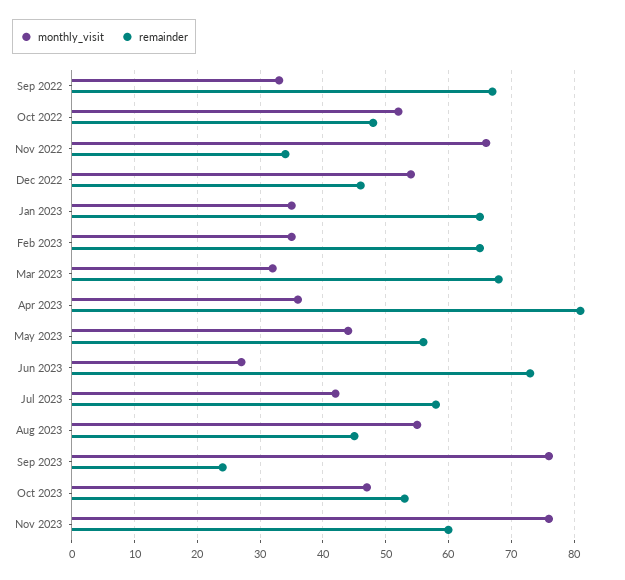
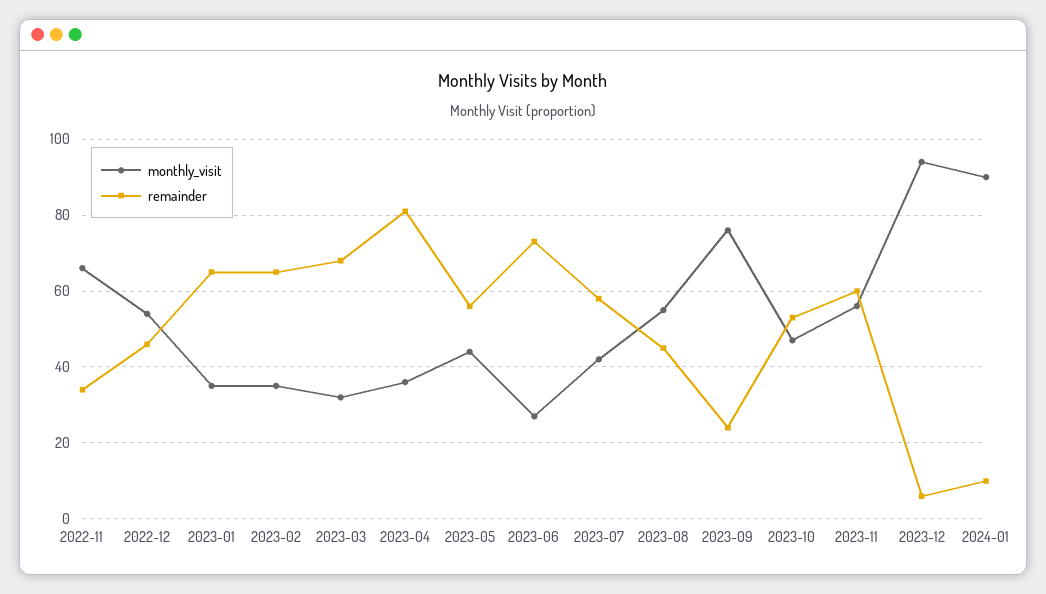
monthly_visit, Sep 2022: 33 -> none
remainder, Sep 2022: 67 -> none
monthly_visit, Oct 2022: 52 -> none
remainder, Oct 2022: 48 -> none
monthly_visit, Nov 2023: 76 -> 55
monthly_visit, 2023-12: none -> 95
remainder, 2023-12: none -> 5
monthly_visit, 2024-01: none -> 90
remainder, 2024-01: none -> 10

